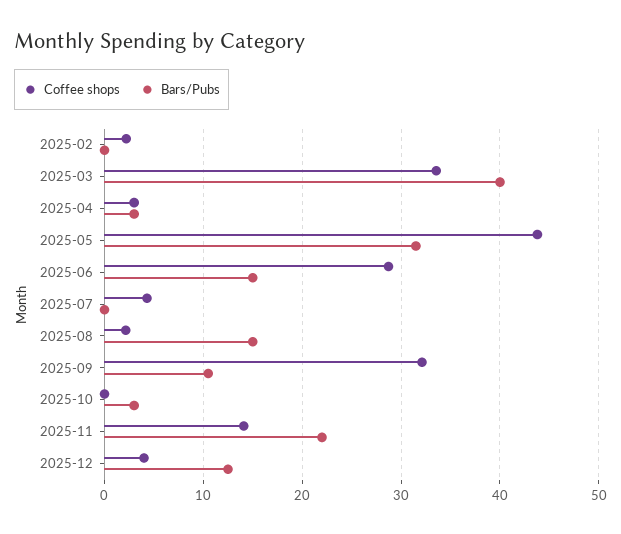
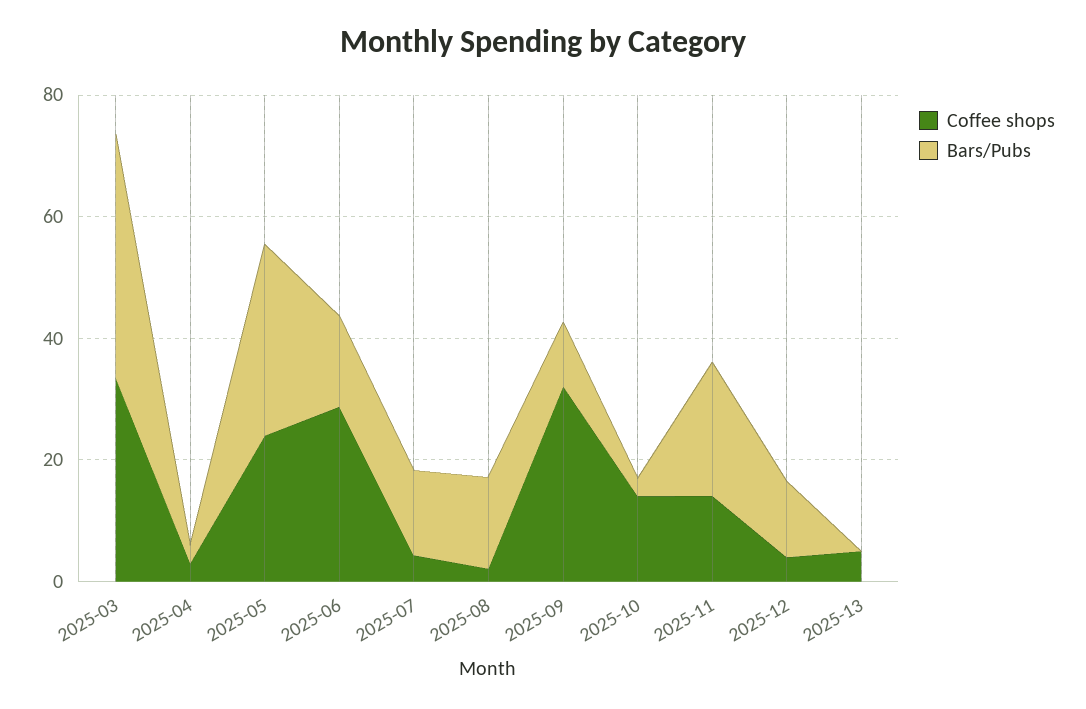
Coffee shops, 2025-02: 2 -> none
Bars/Pubs, 2025-02: 0 -> none
Coffee shops, 2025-05: 44 -> 25
Bars/Pubs, 2025-07: 0 -> 15
Coffee shops, 2025-10: 0 -> 15
Coffee shops, 2025-13: none -> 5
Bars/Pubs, 2025-13: none -> 0

